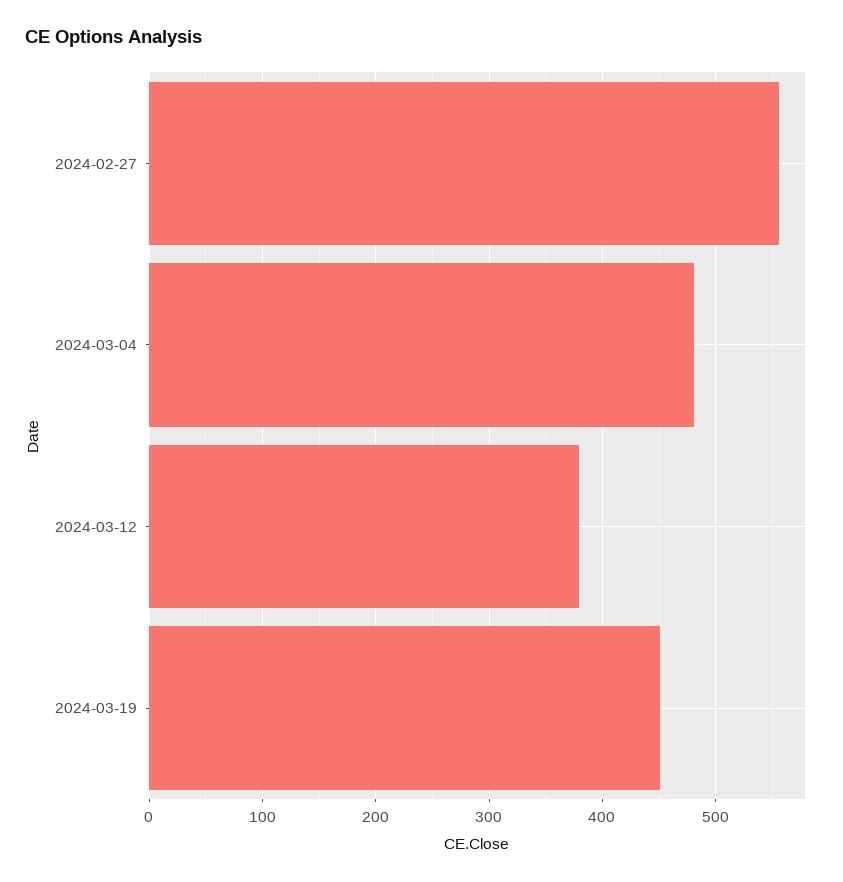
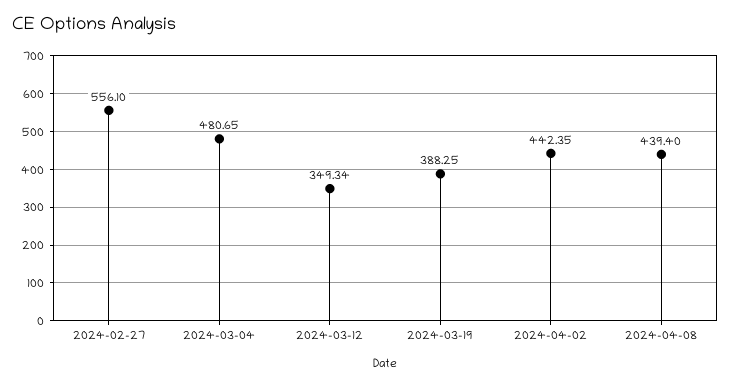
2024-03-12: 380 -> 349.34
2024-03-19: 450 -> 388.25
2024-04-02: none -> 442.35
2024-04-08: none -> 439.4

